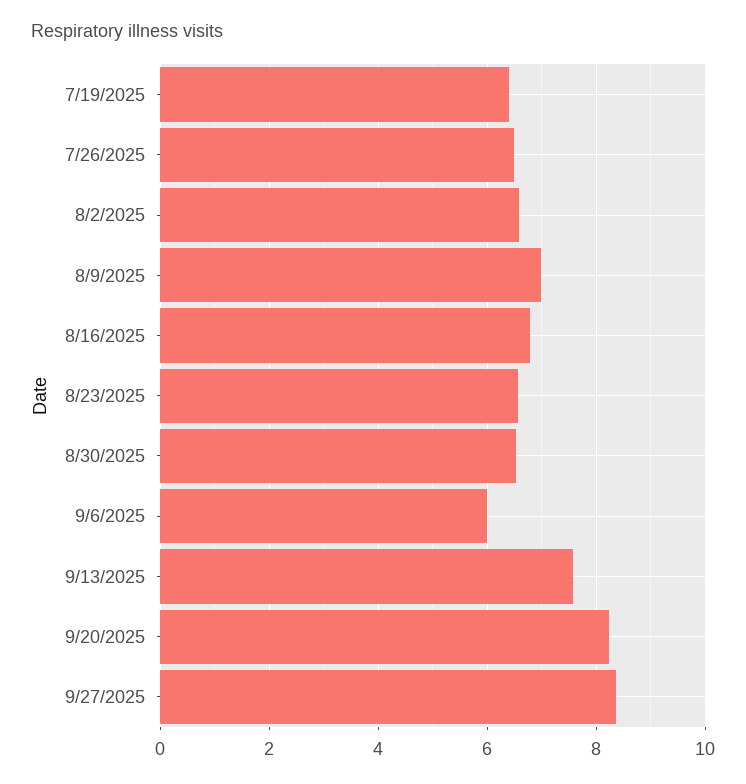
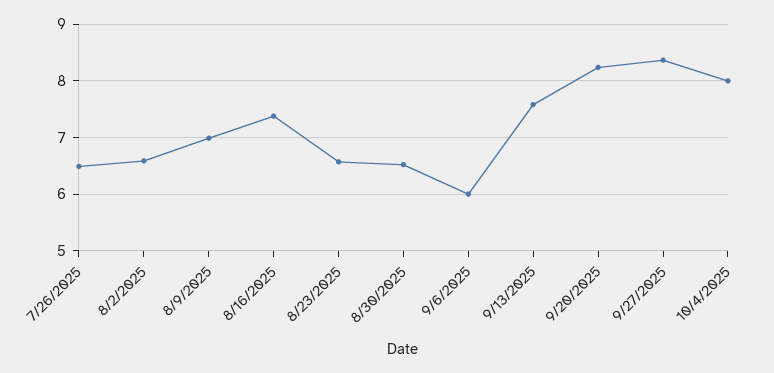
7/19/2025: 6.4 -> none
8/16/2025: 6.8 -> 7.4
10/4/2025: none -> 8

